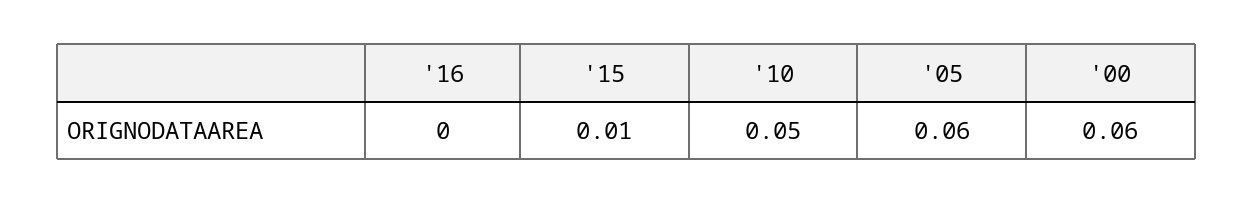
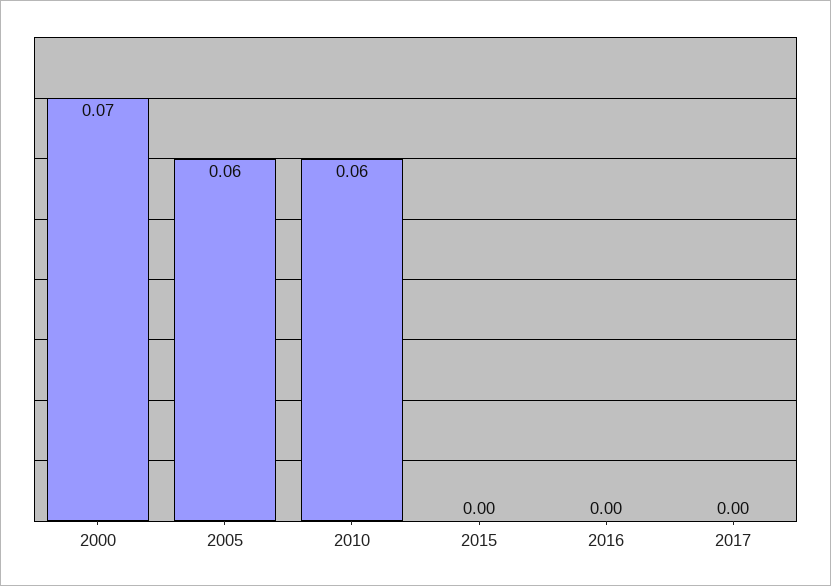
'15: 0.01 -> 0
'10: 0.05 -> 0.06
'00: 0.06 -> 0.07
2017: none -> 0

